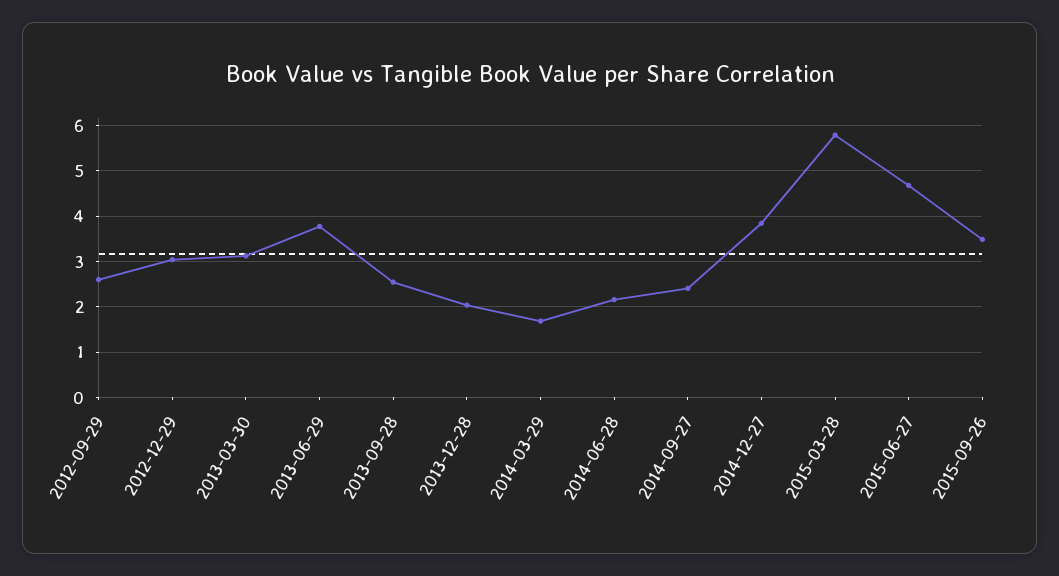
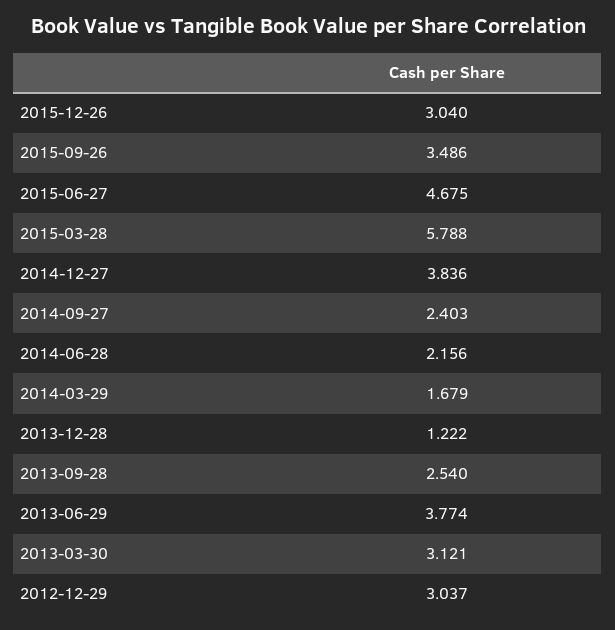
2012-09-29: 2.6 -> none
2013-12-28: 2 -> 1.222
2015-12-26: none -> 3.04

